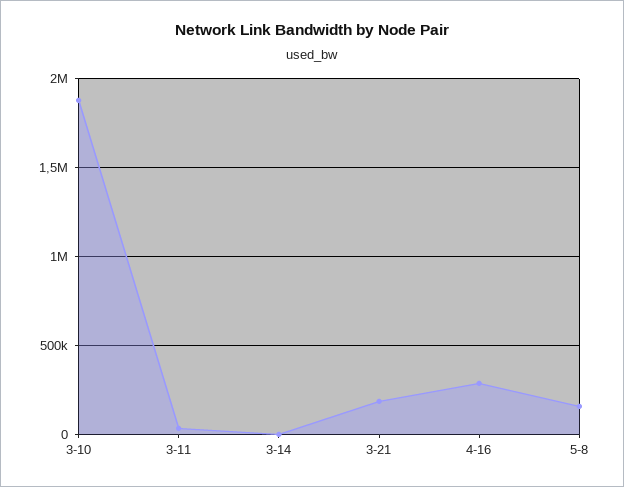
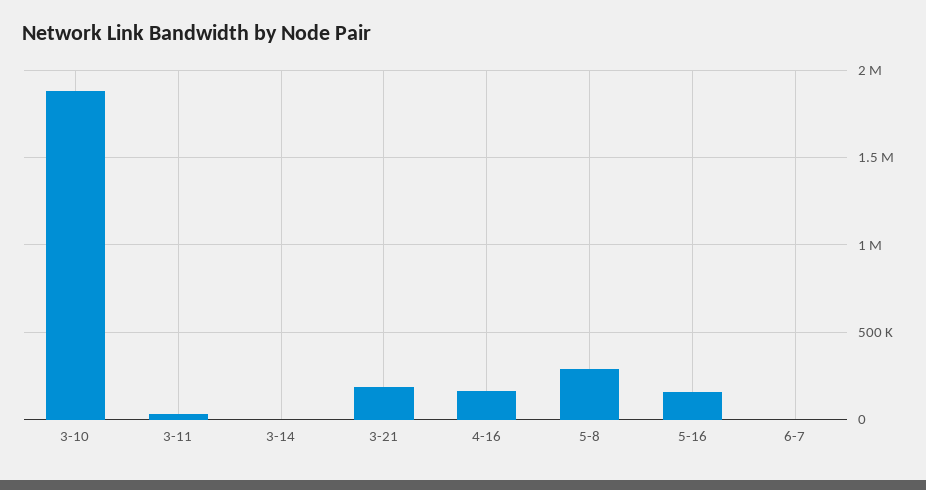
4-16: 300000 -> 150000
5-8: 150000 -> 300000
5-16: none -> 150000
6-7: none -> 0

